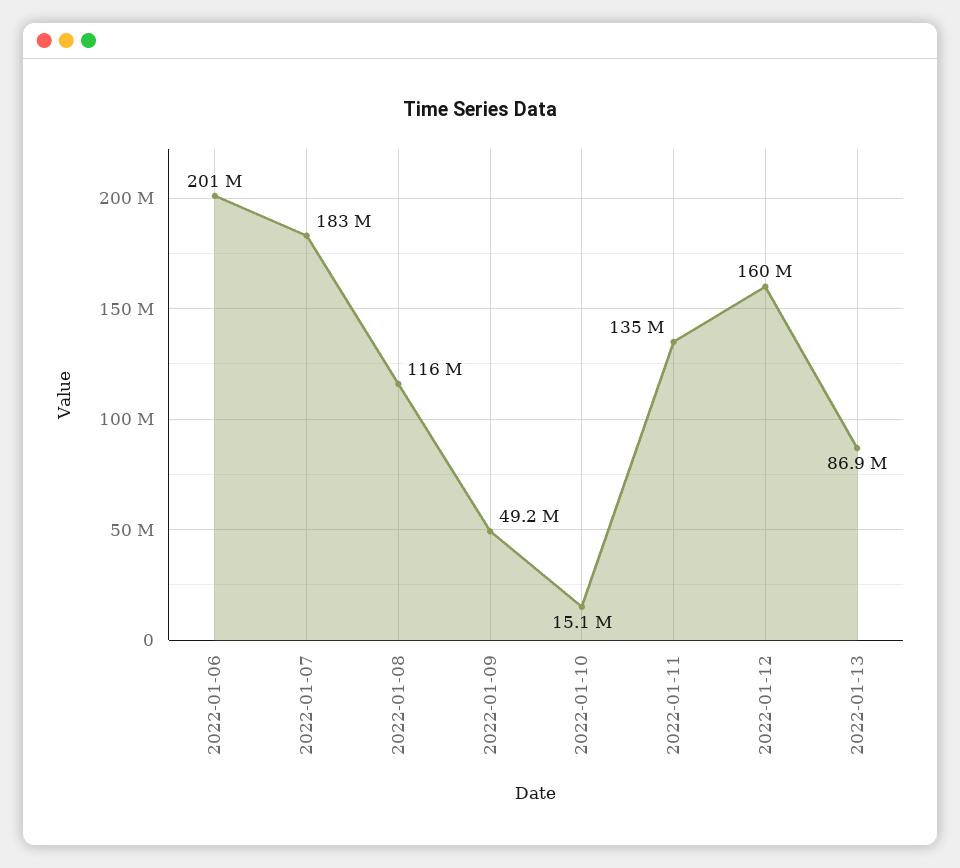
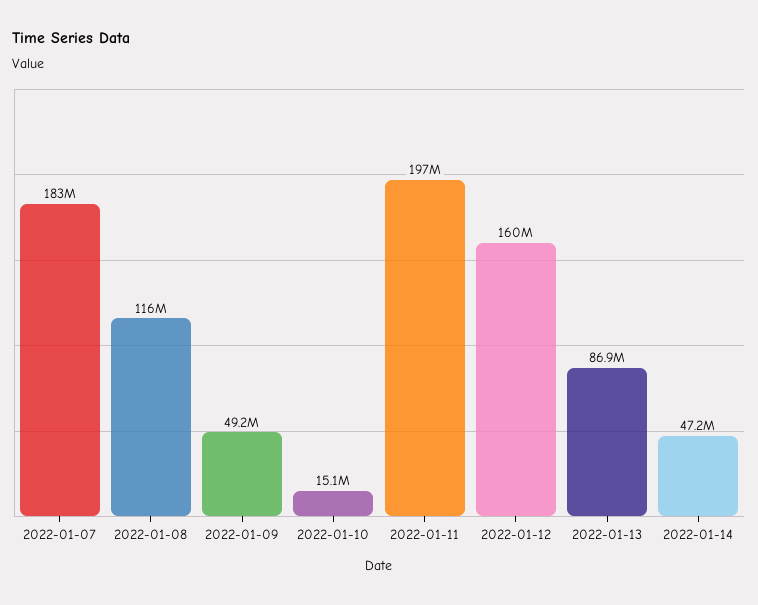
2022-01-06: 201000000 -> none
2022-01-11: 135000000 -> 197000000
2022-01-14: none -> 47200000

